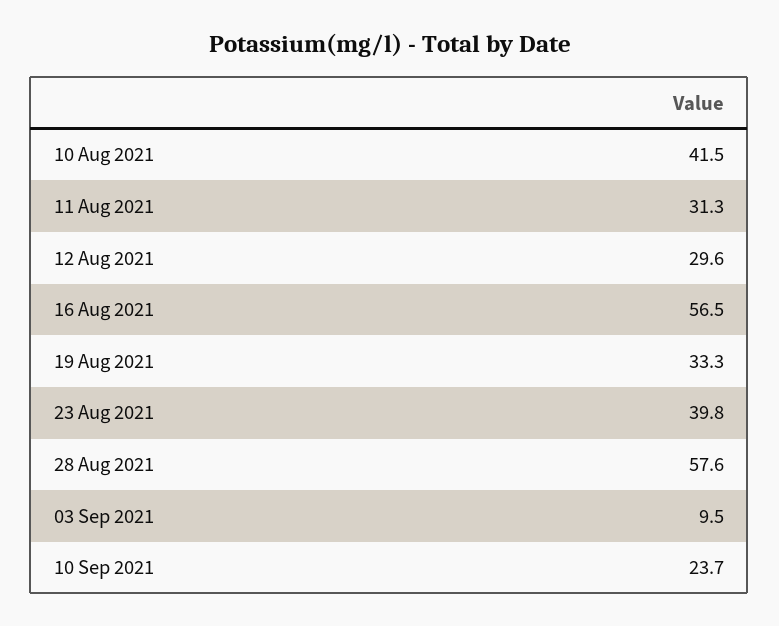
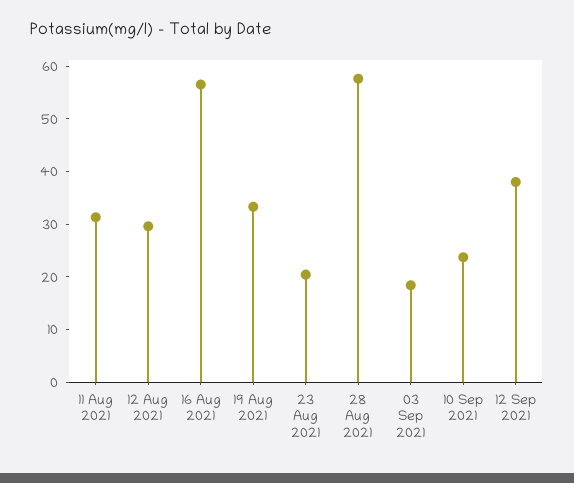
10 Aug 2021: 41.5 -> none
23 Aug 2021: 39.8 -> 20
03 Sep 2021: 9.5 -> 18
12 Sep 2021: none -> 38

